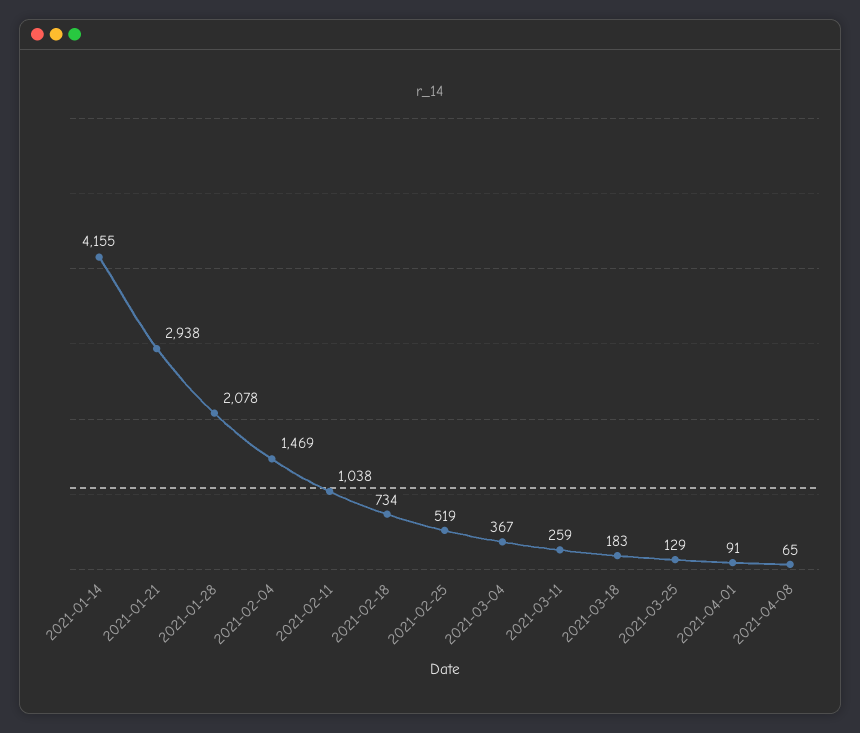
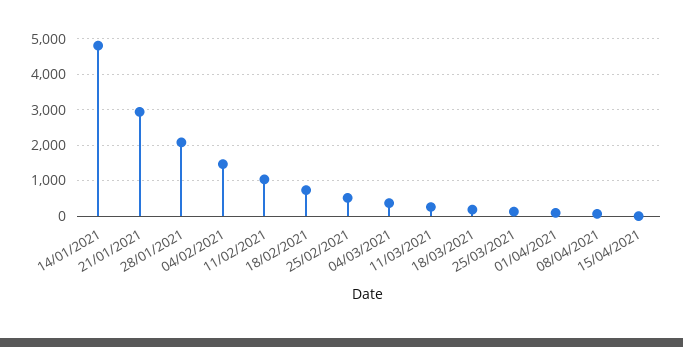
2021-01-14: 4155 -> 4800
15/04/2021: none -> 0

